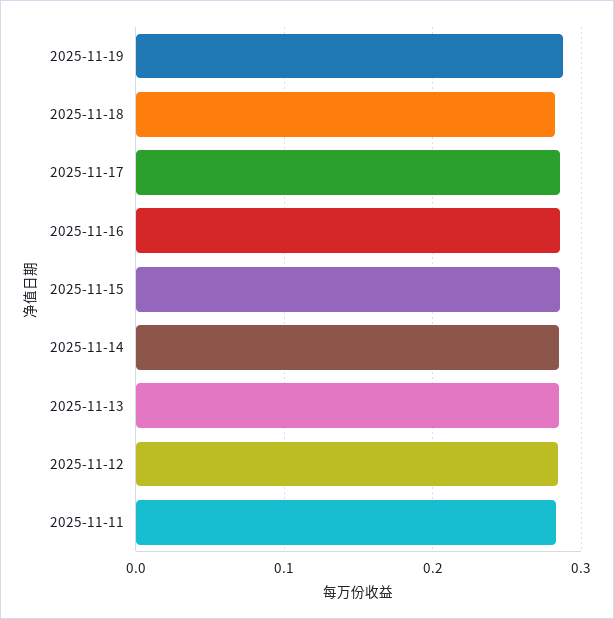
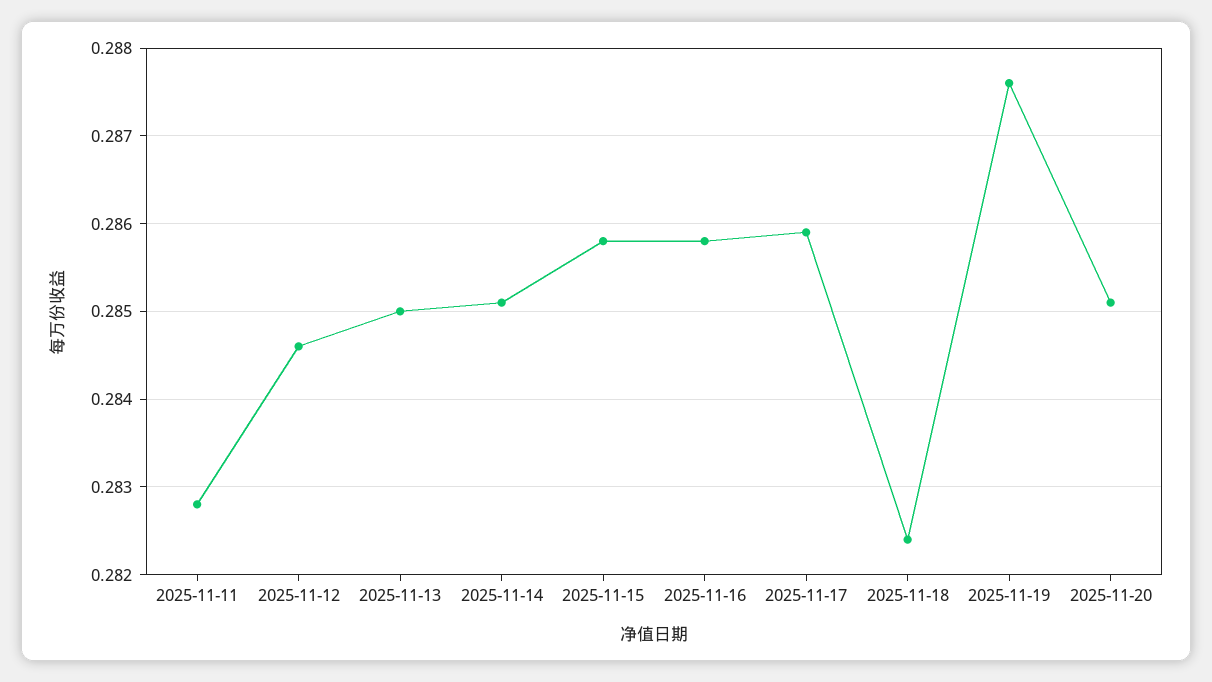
2025-11-20: none -> 0.2851

